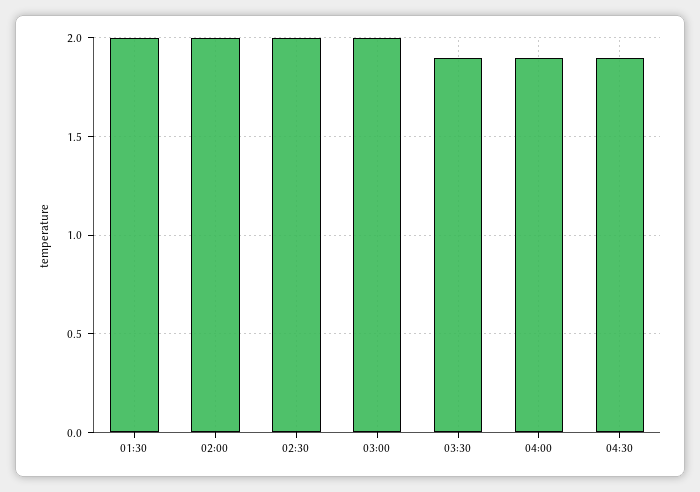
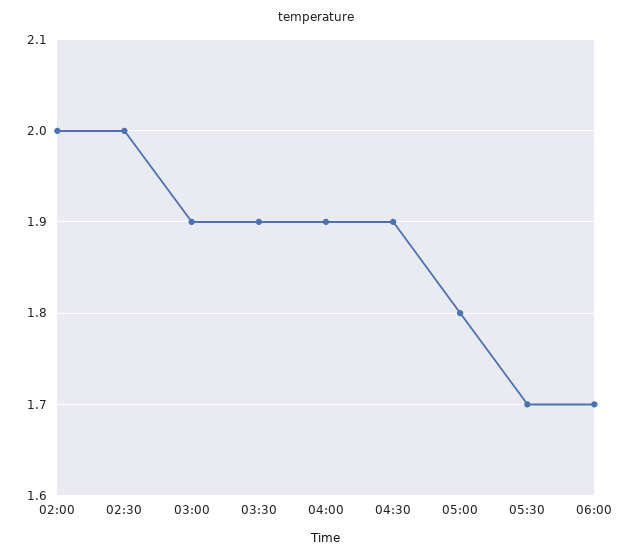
01:30: 2 -> none
03:00: 2 -> 1.9
05:00: none -> 1.8
05:30: none -> 1.7
06:00: none -> 1.7

